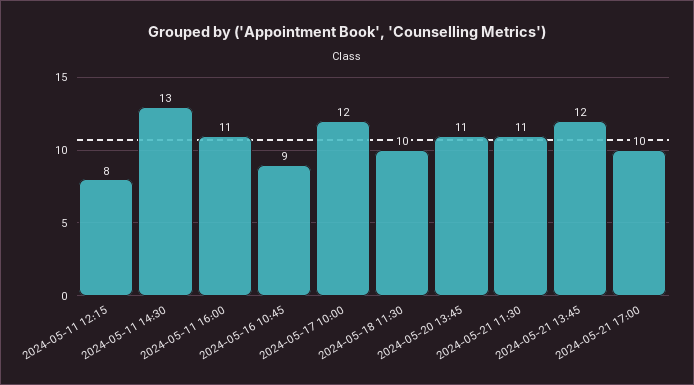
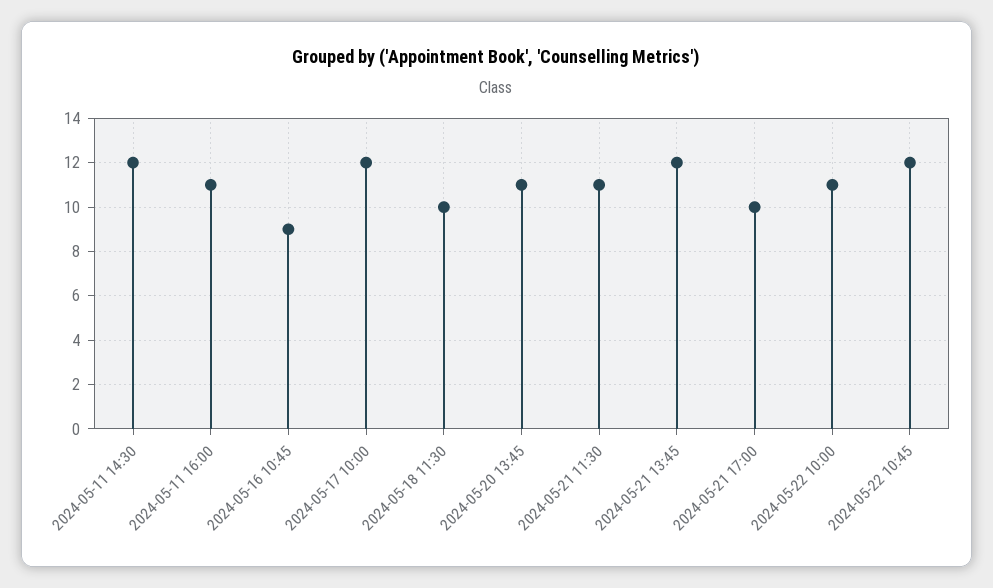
2024-05-11 12:15: 8 -> none
2024-05-11 14:30: 13 -> 12
2024-05-22 10:00: none -> 11
2024-05-22 10:45: none -> 12

